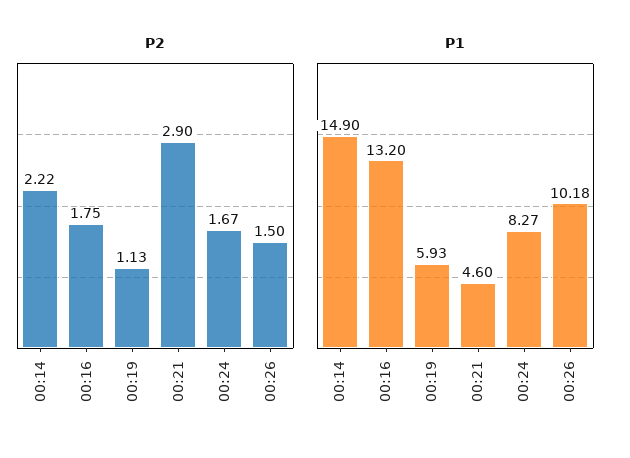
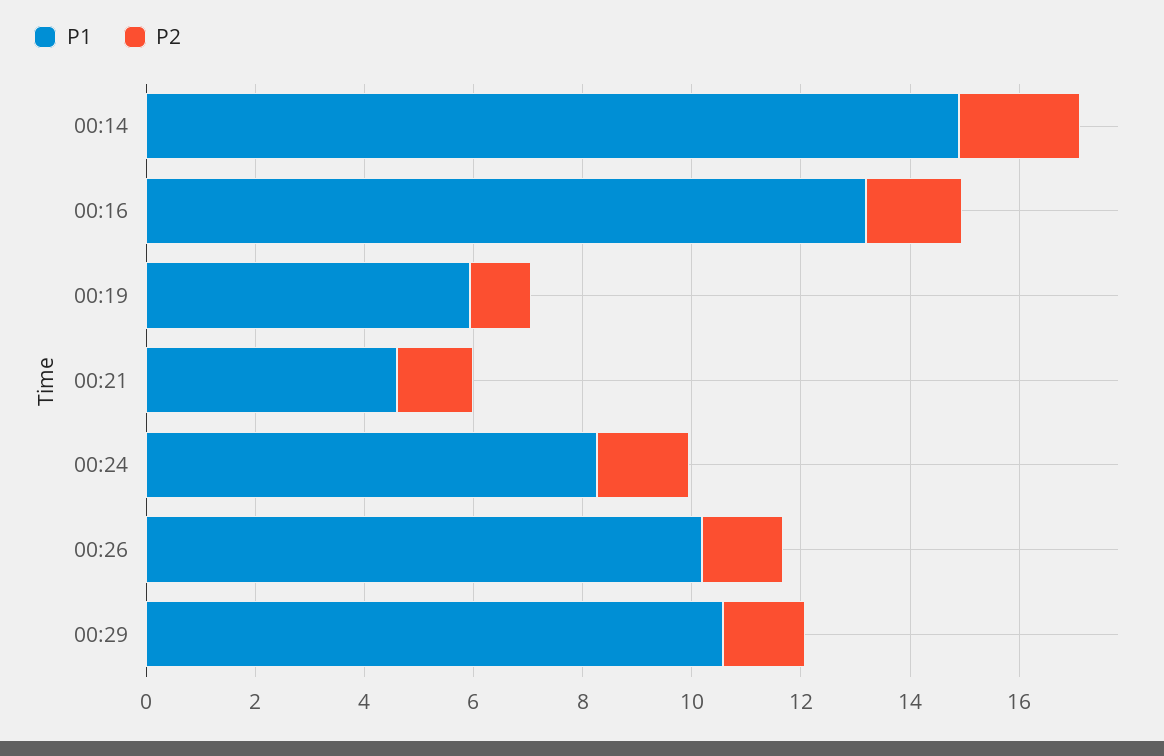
P2, 00:21: 2.9 -> 1.5
P1, 00:29: none -> 10.5
P2, 00:29: none -> 1.5

